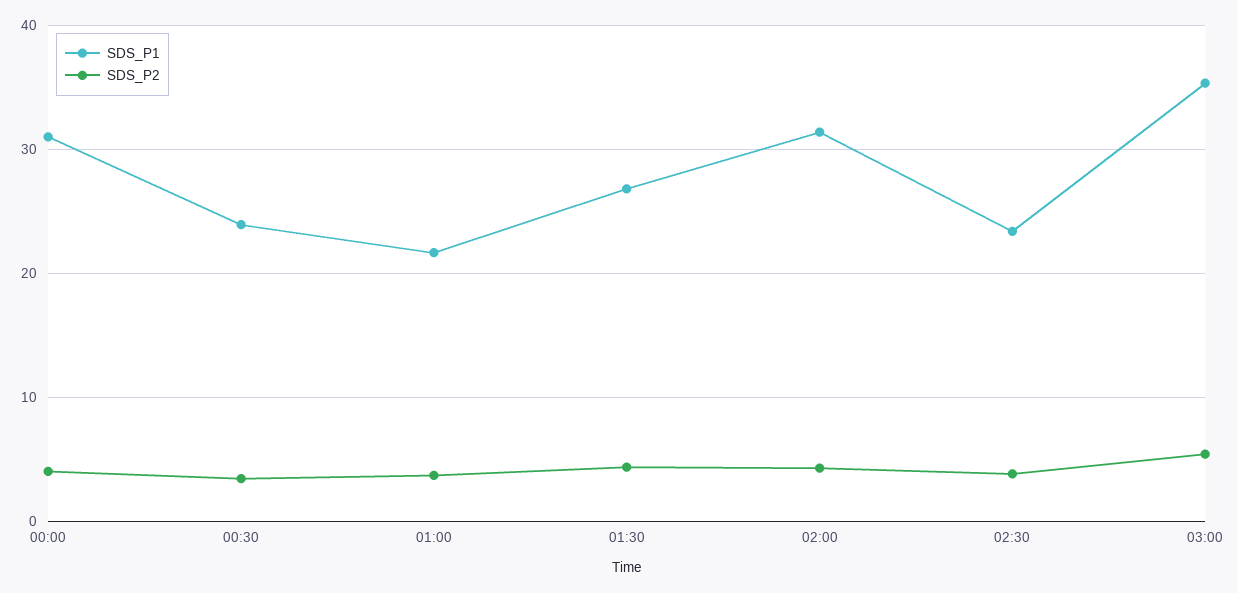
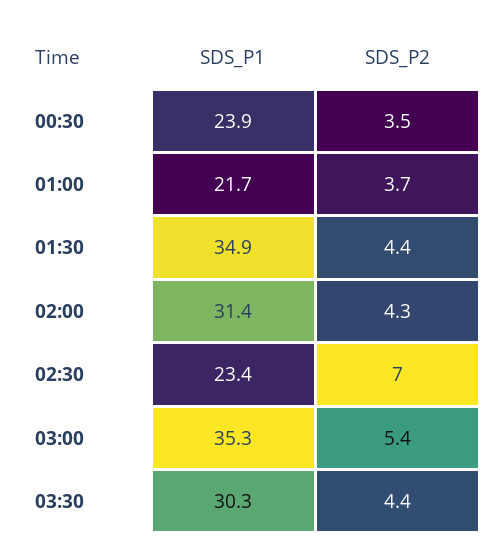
SDS_P1, 00:00: 31 -> none
SDS_P2, 00:00: 4 -> none
SDS_P1, 01:30: 27 -> 34.9
SDS_P2, 02:30: 4 -> 7
SDS_P1, 03:30: none -> 30.3
SDS_P2, 03:30: none -> 4.4

